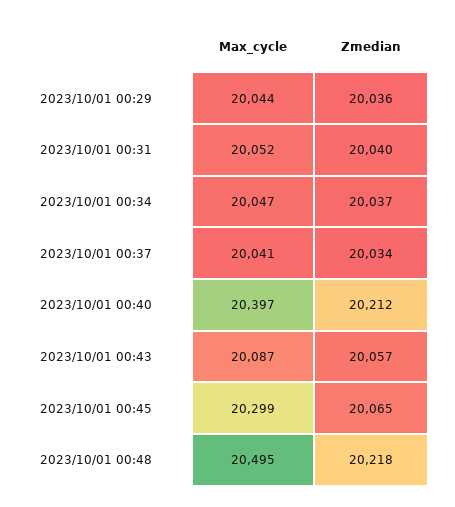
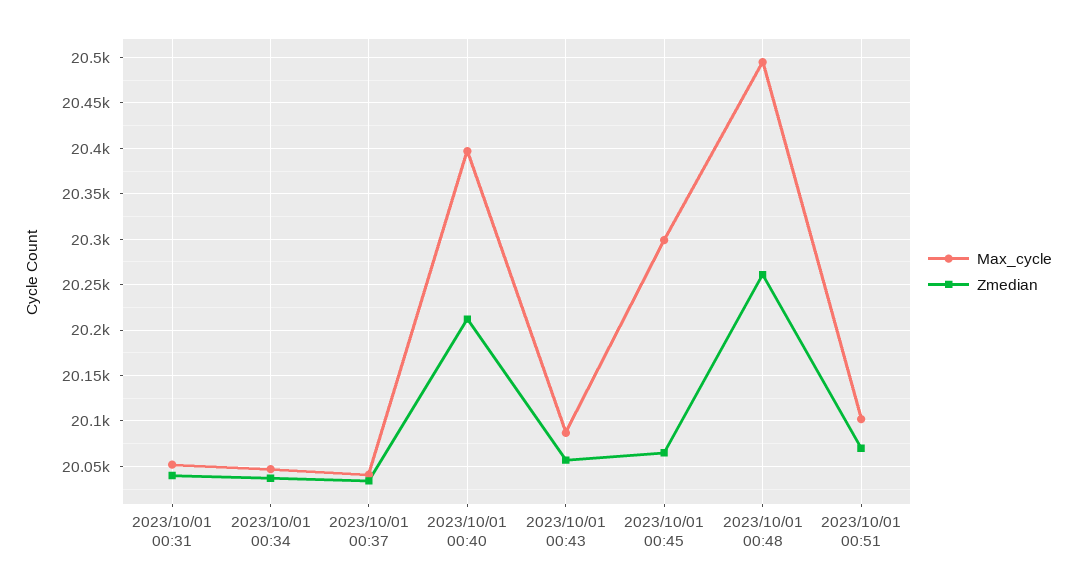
Max_cycle, 2023/10/01 00:29: 20044 -> none
Zmedian, 2023/10/01 00:29: 20036 -> none
Zmedian, 2023/10/01 00:48: 20218 -> 20260
Max_cycle, 2023/10/01 00:51: none -> 20100
Zmedian, 2023/10/01 00:51: none -> 20070

